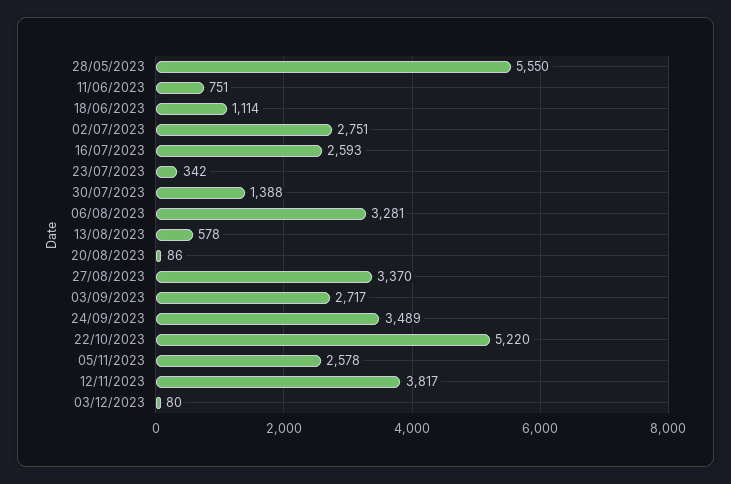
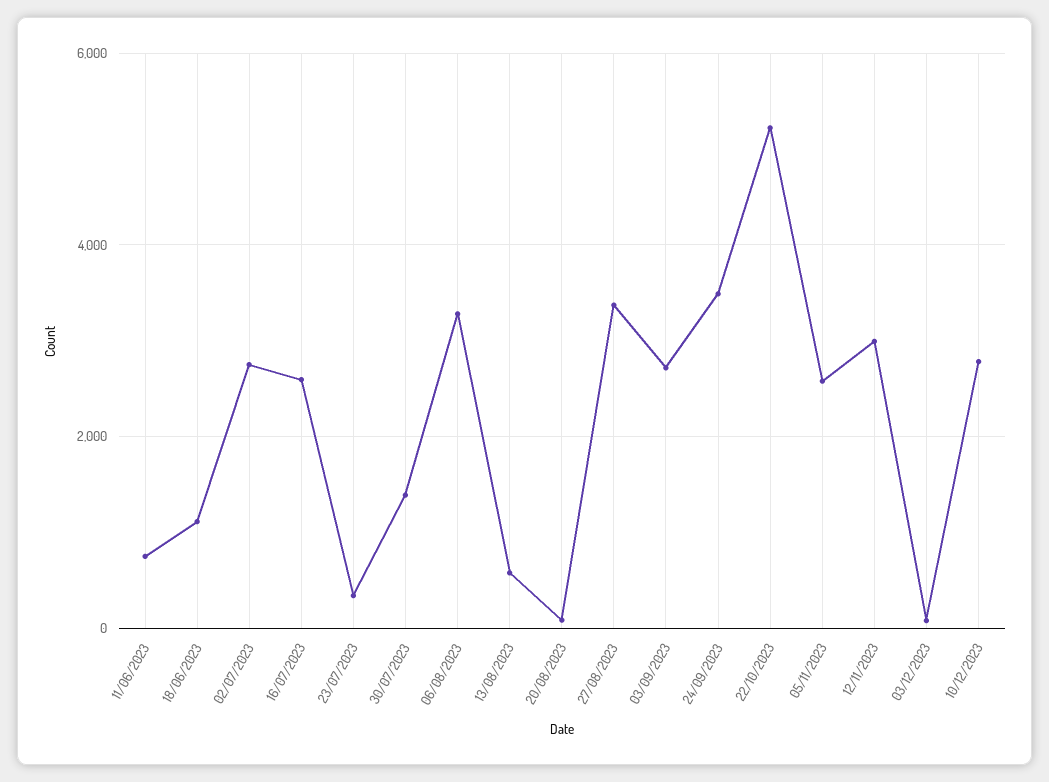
28/05/2023: 5550 -> none
12/11/2023: 3817 -> 3000
10/12/2023: none -> 2800

